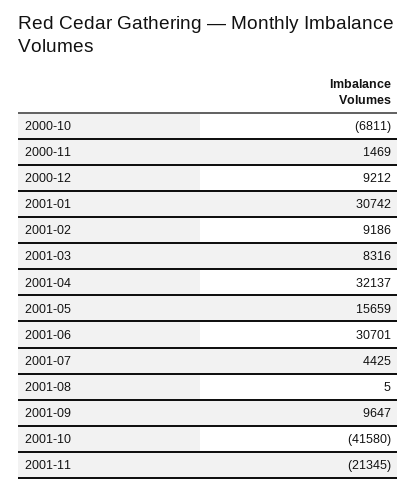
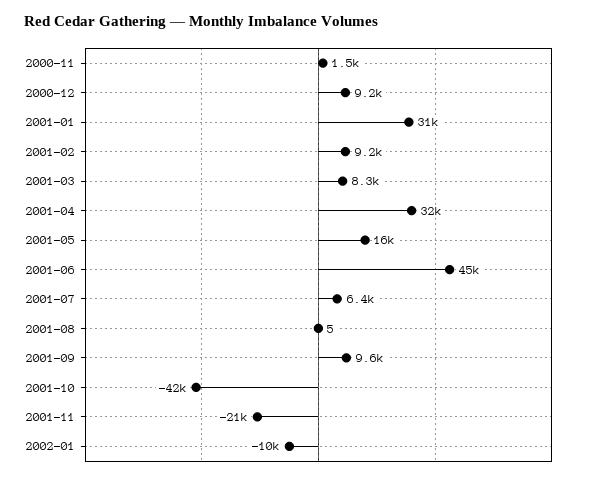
2000-10: -6811 -> none
2001-06: 30701 -> 45000
2001-07: 4425 -> 6400
2002-01: none -> -10000

